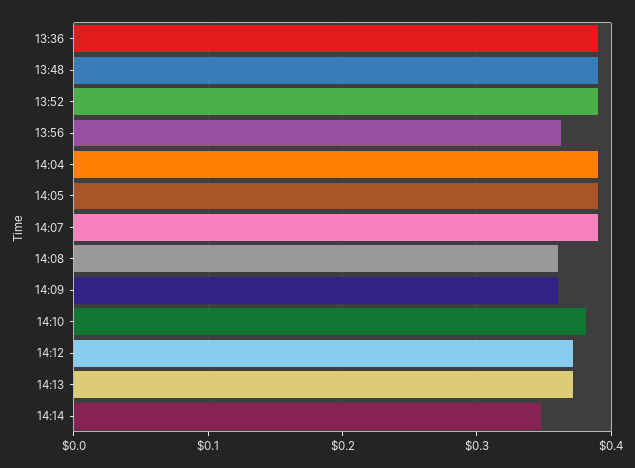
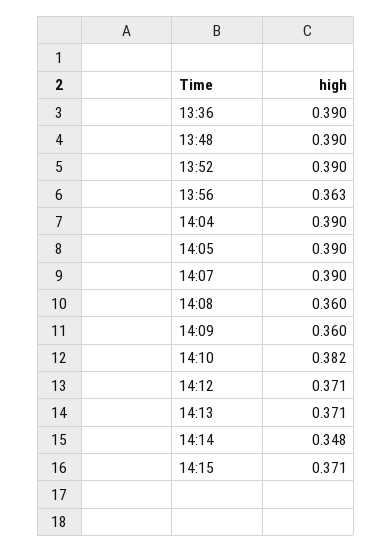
14:15: none -> 0.371

